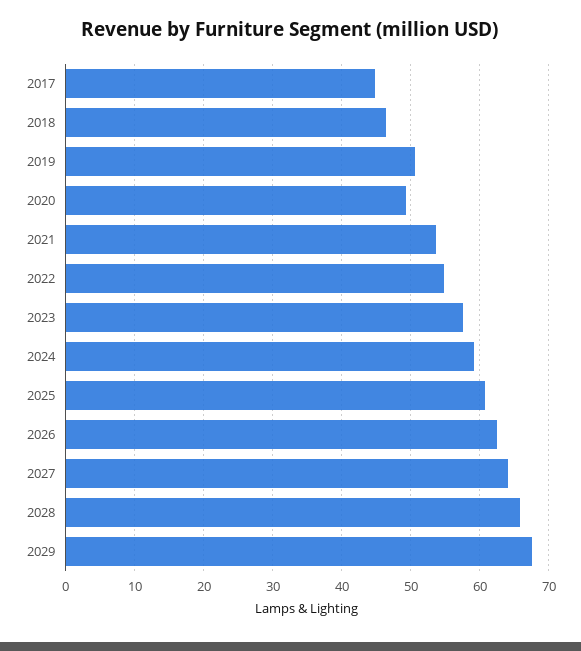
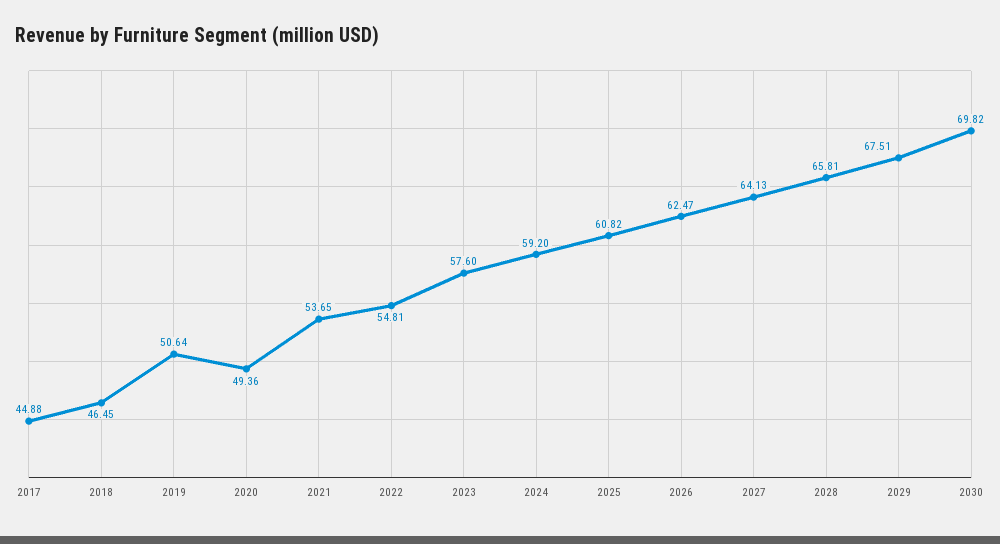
2030: none -> 69.82

